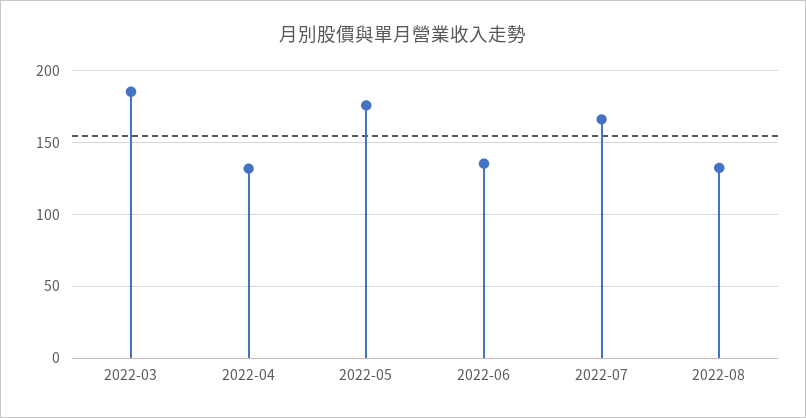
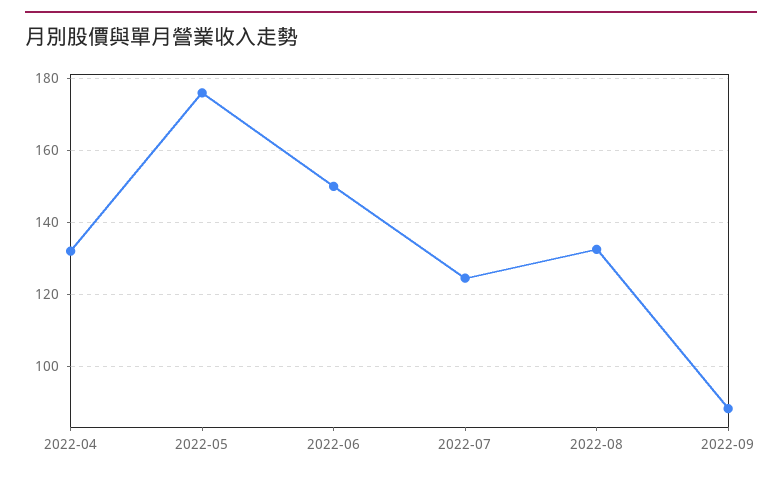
2022-03: 185 -> none
2022-06: 135 -> 150
2022-07: 165 -> 124
2022-09: none -> 88

